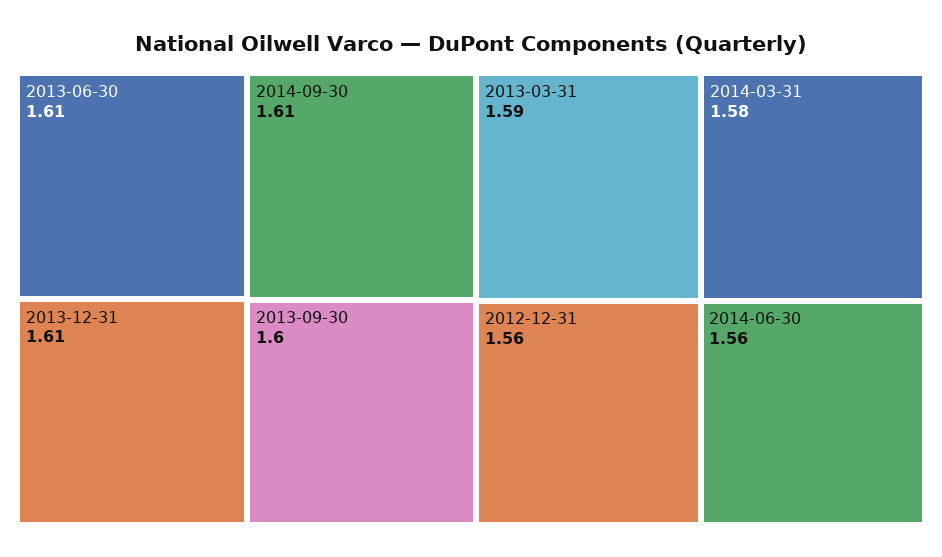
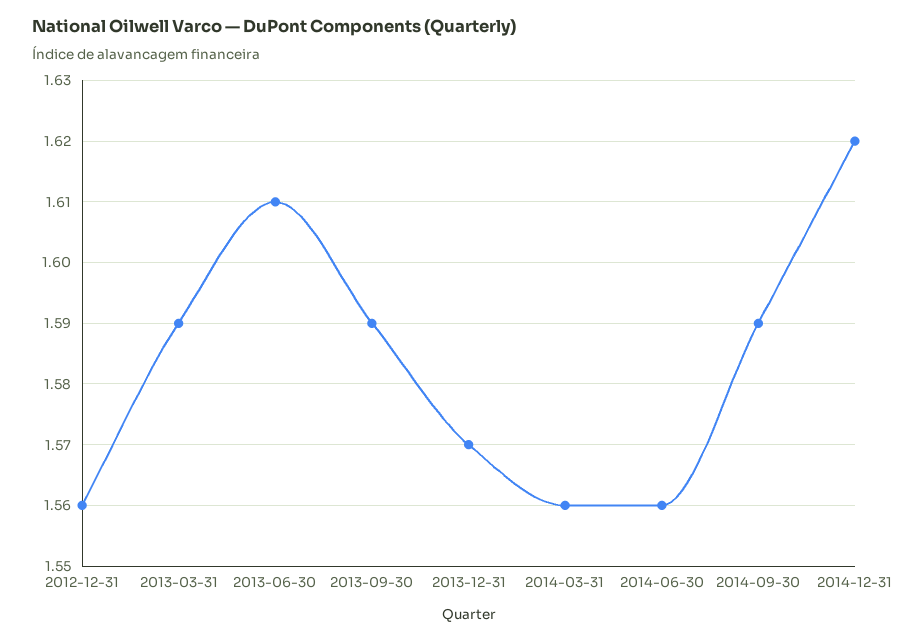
2013-12-31: 1.61 -> 1.57
2014-09-30: 1.61 -> 1.59
2013-09-30: 1.6 -> 1.59
2014-03-31: 1.58 -> 1.56
2014-12-31: none -> 1.62

